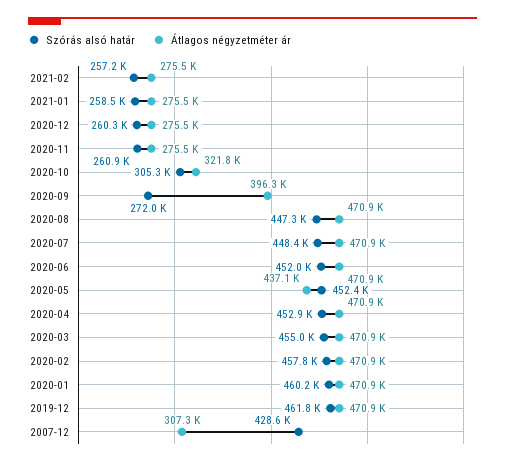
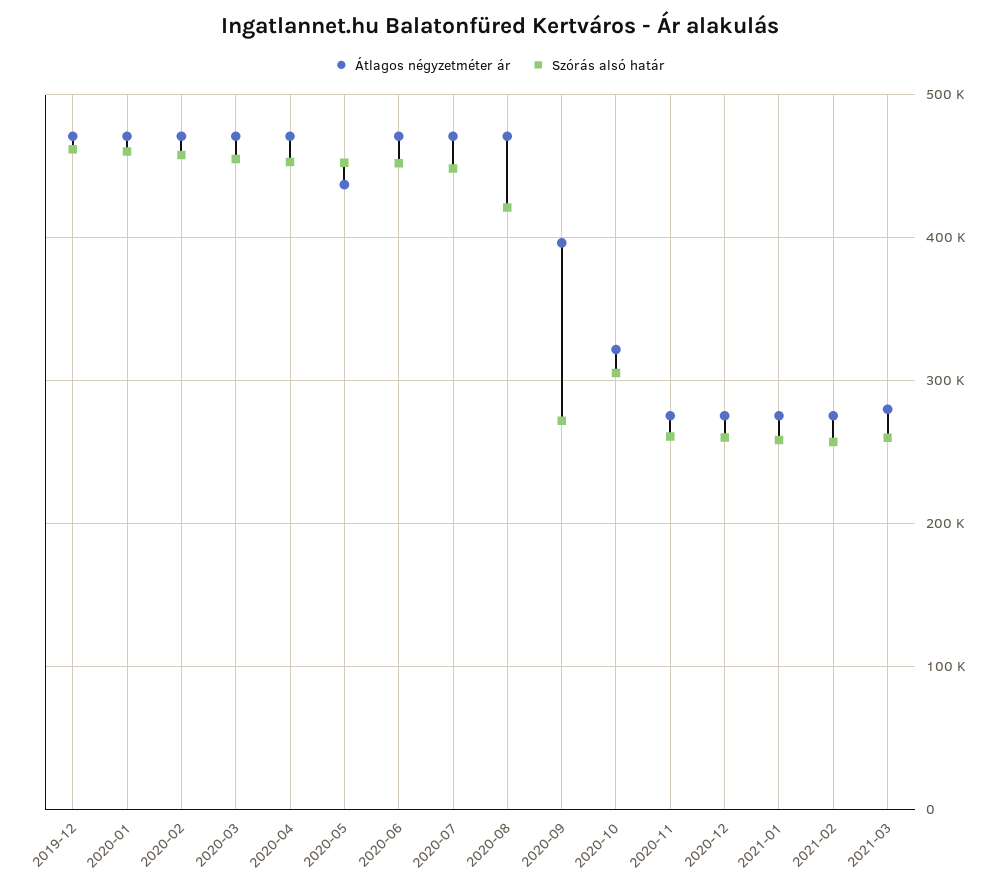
Szórás alsó határ, 2020-08: 447300 -> 420000
Szórás alsó határ, 2007-12: 428600 -> none
Átlagos négyzetméter ár, 2007-12: 307300 -> none
Átlagos négyzetméter ár, 2021-03: none -> 280000
Szórás alsó határ, 2021-03: none -> 260000

